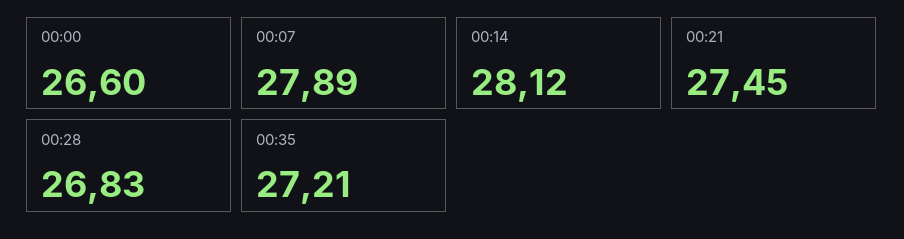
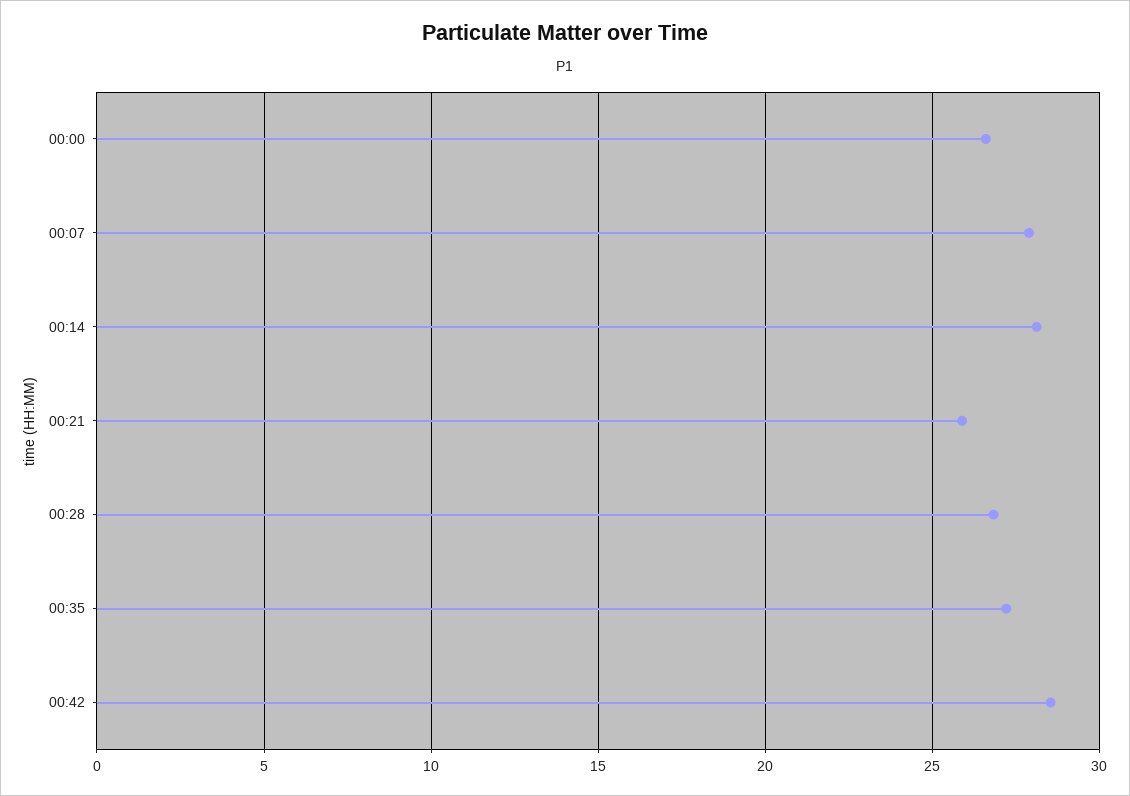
00:21: 27.45 -> 26
00:42: none -> 28.5

